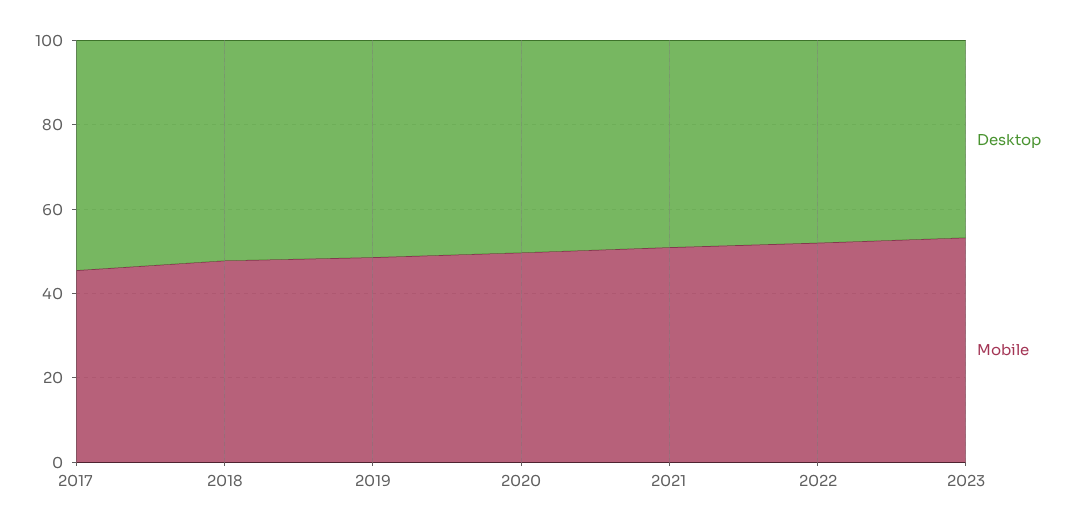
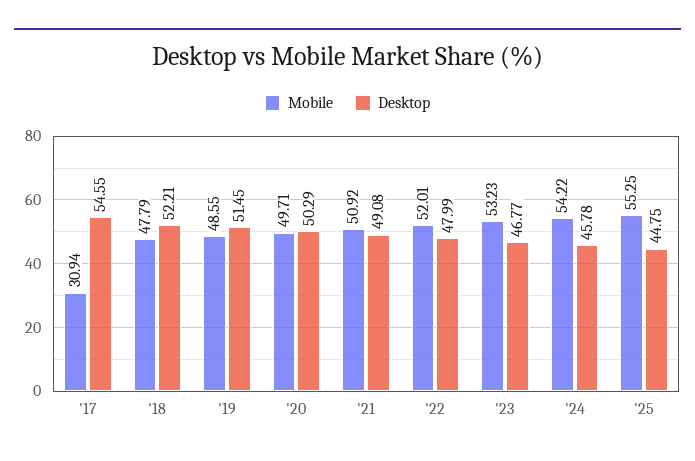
Mobile, 2017: 45 -> 30.94
Mobile, '24: none -> 54.22
Desktop, '24: none -> 45.78
Mobile, '25: none -> 55.25
Desktop, '25: none -> 44.75

